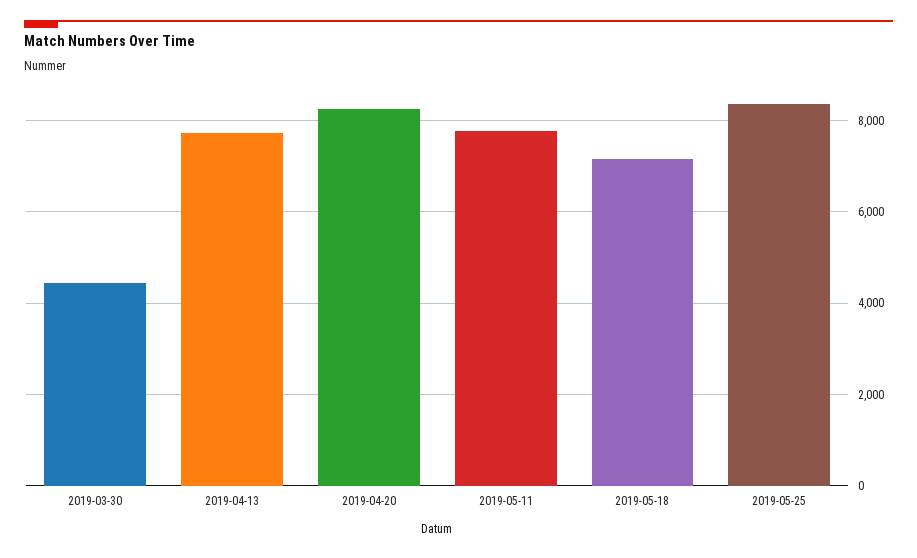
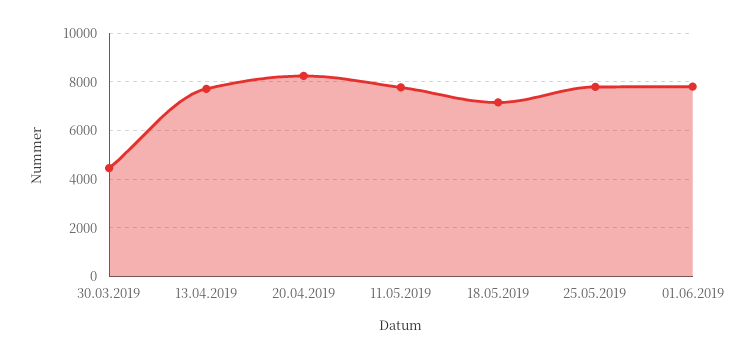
2019-05-25: 8400 -> 7750
01.06.2019: none -> 7750

